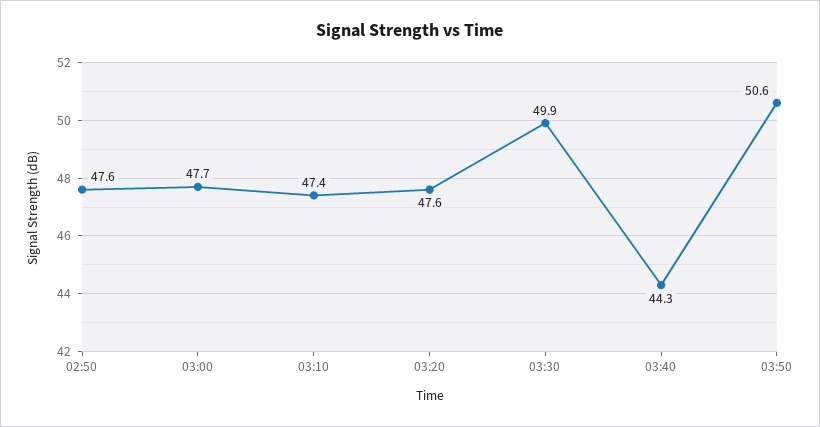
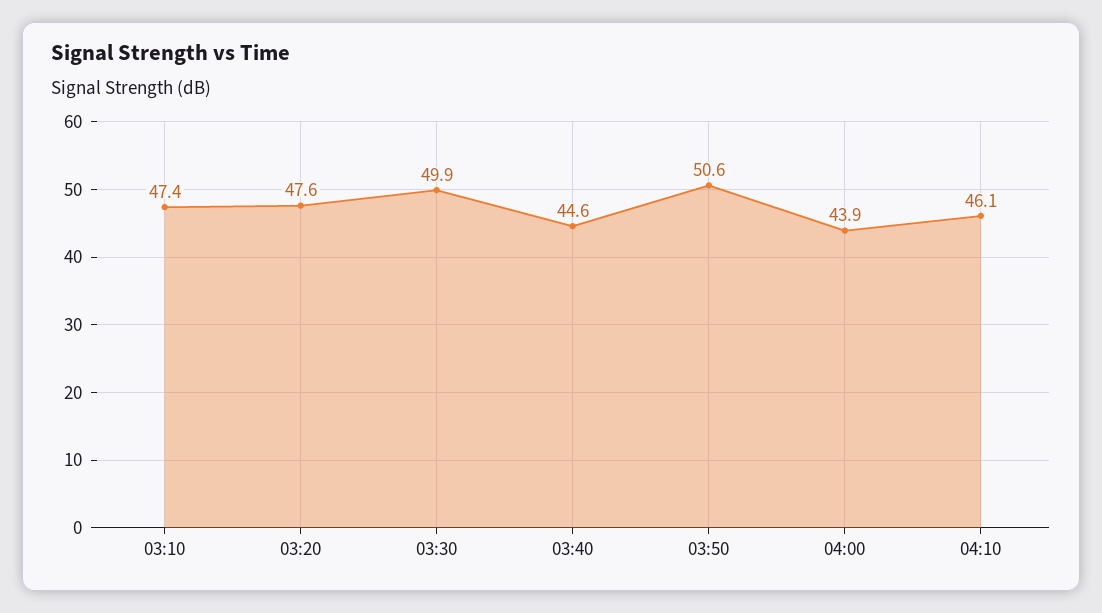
02:50: 47.6 -> none
03:00: 47.7 -> none
03:40: 44.3 -> 44.6
04:00: none -> 43.9
04:10: none -> 46.1

